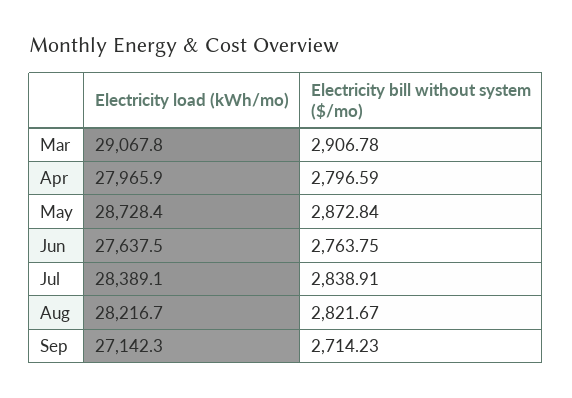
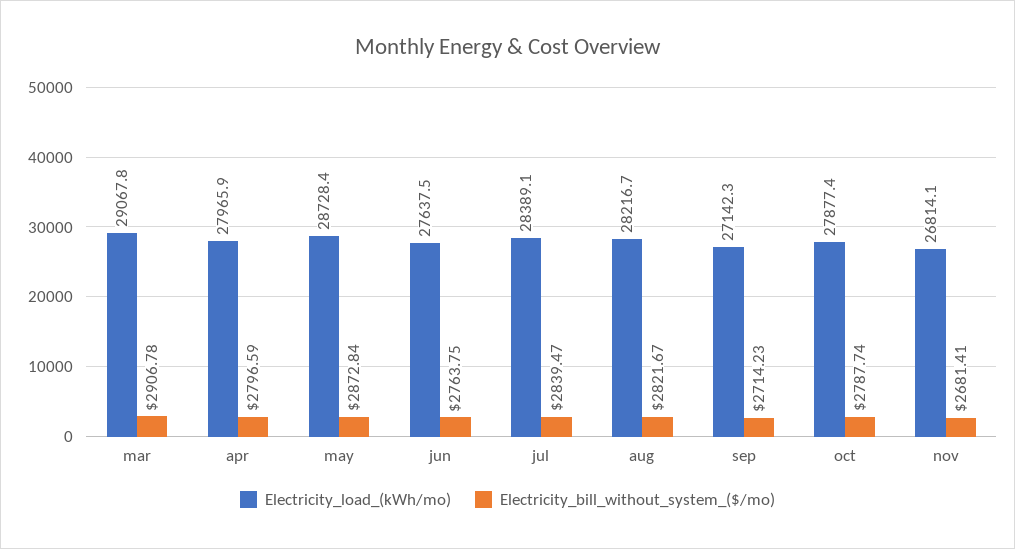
Electricity bill without system ($/mo), Jul: 2838.91 -> 2839.47
Electricity load (kWh/mo), oct: none -> 27877.4
Electricity bill without system ($/mo), oct: none -> 2787.74
Electricity load (kWh/mo), nov: none -> 26814.1
Electricity bill without system ($/mo), nov: none -> 2681.41

